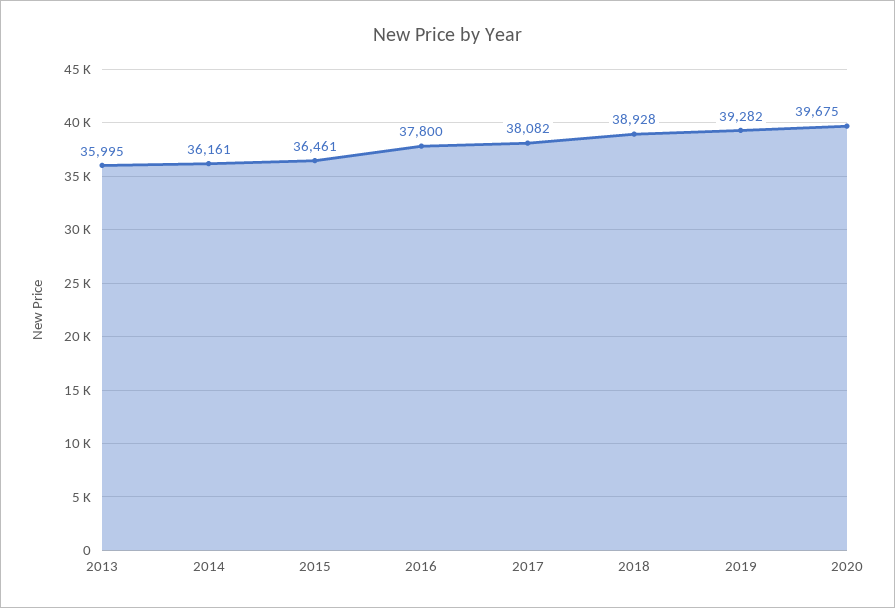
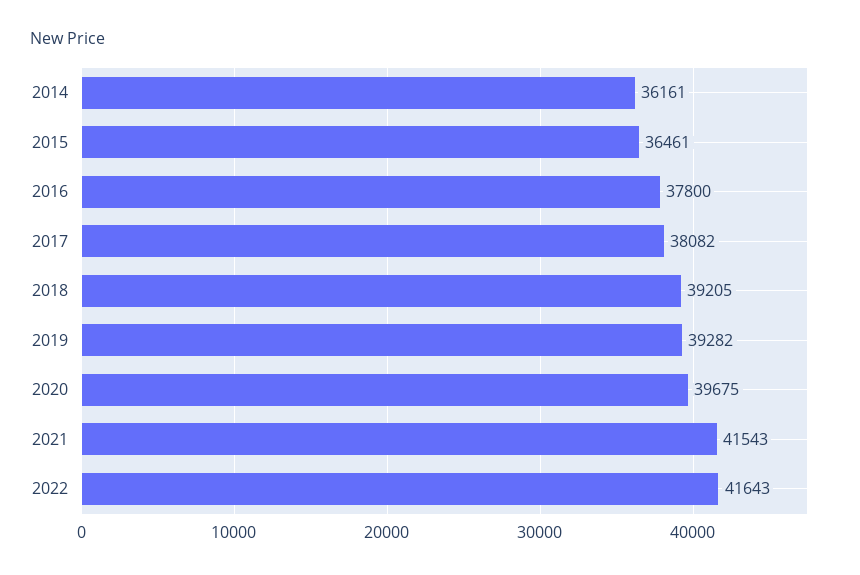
2013: 35995 -> none
2018: 38928 -> 39205
2021: none -> 41543
2022: none -> 41643

